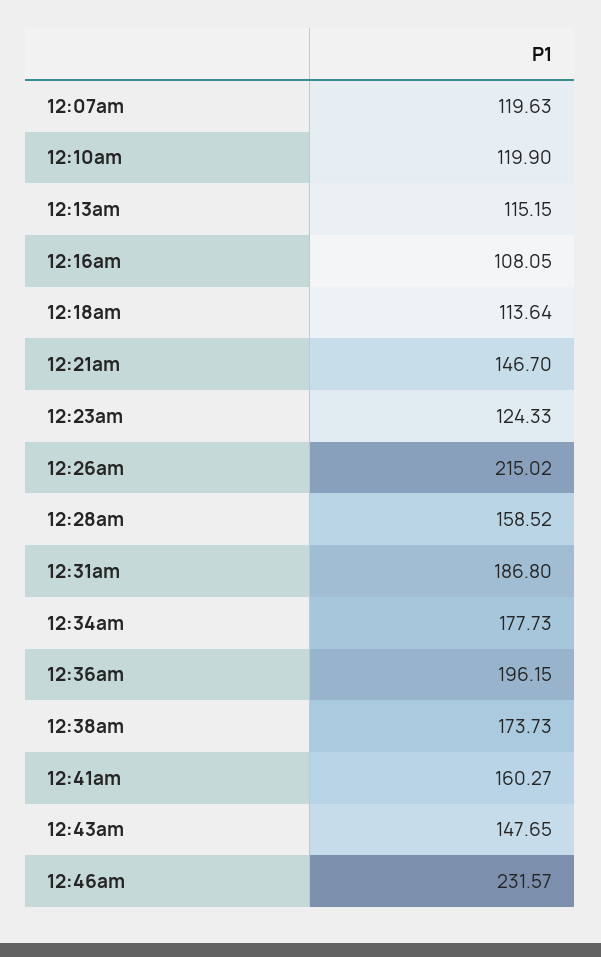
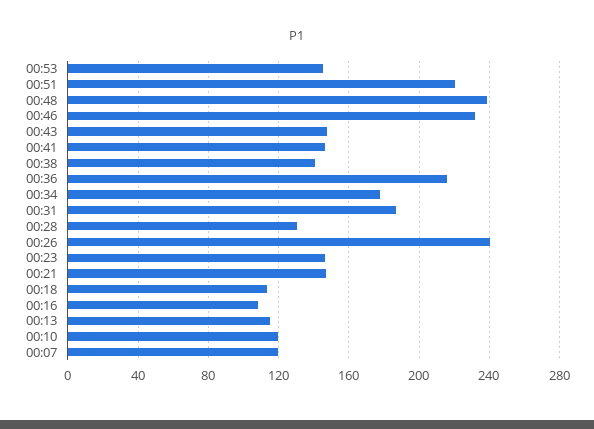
12:23am: 124.33 -> 145
12:26am: 215.02 -> 240
12:28am: 158.52 -> 130
12:36am: 196.15 -> 215
12:38am: 173.73 -> 140
12:41am: 160.27 -> 145
00:53: none -> 145
00:51: none -> 220
00:48: none -> 240

